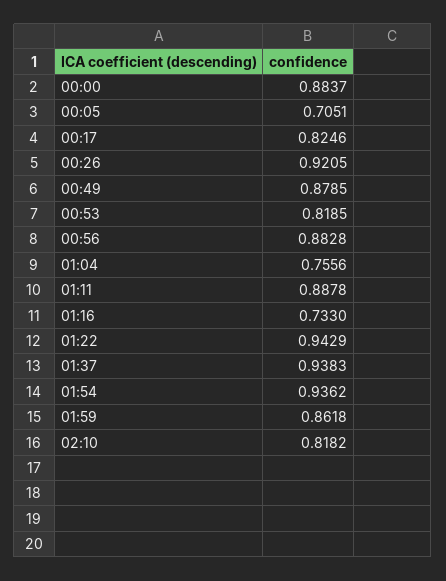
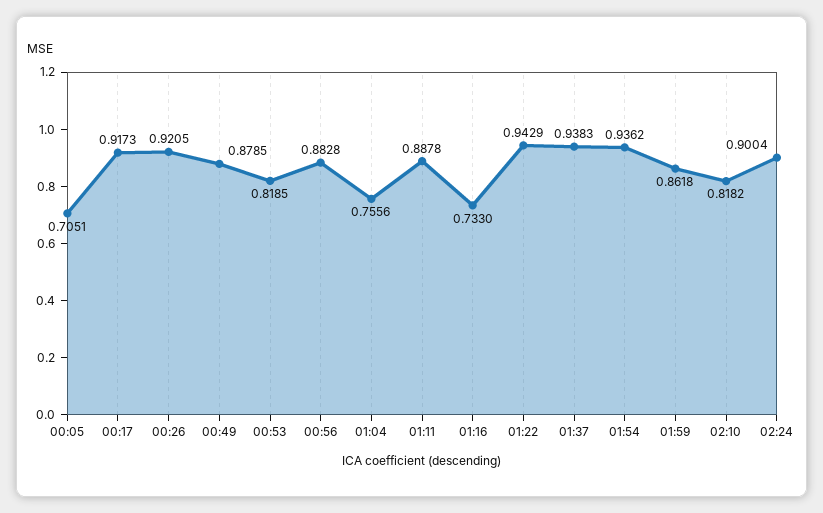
00:00: 0.8837 -> none
00:17: 0.8246 -> 0.9173
02:24: none -> 0.9004

